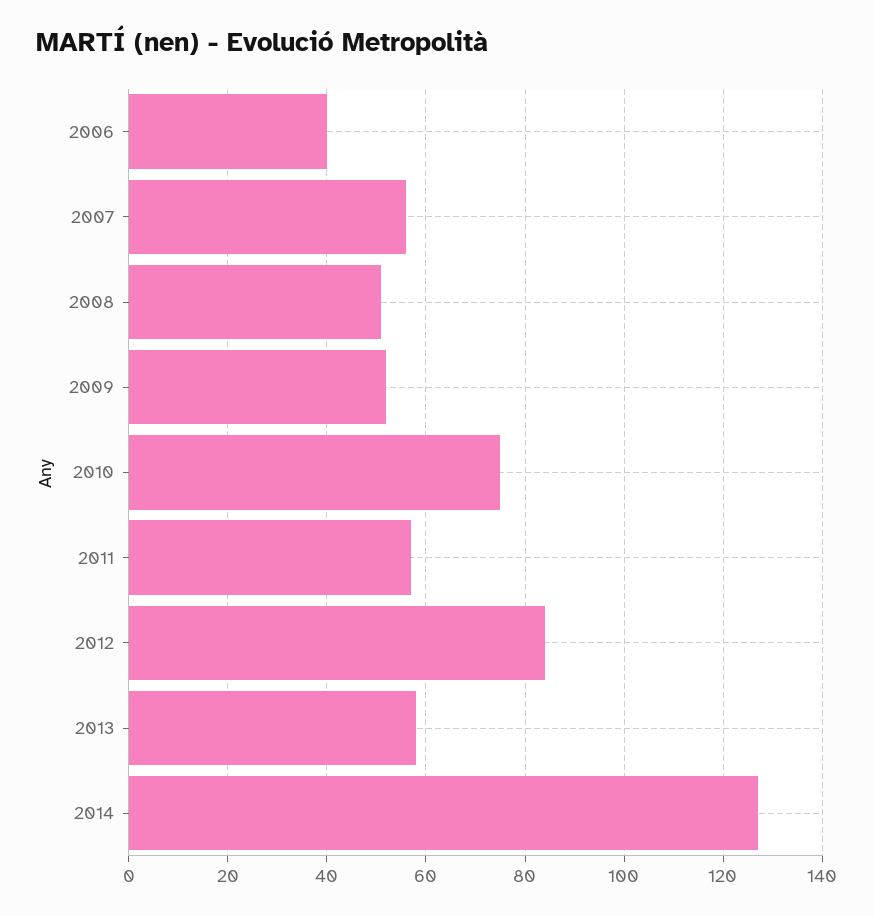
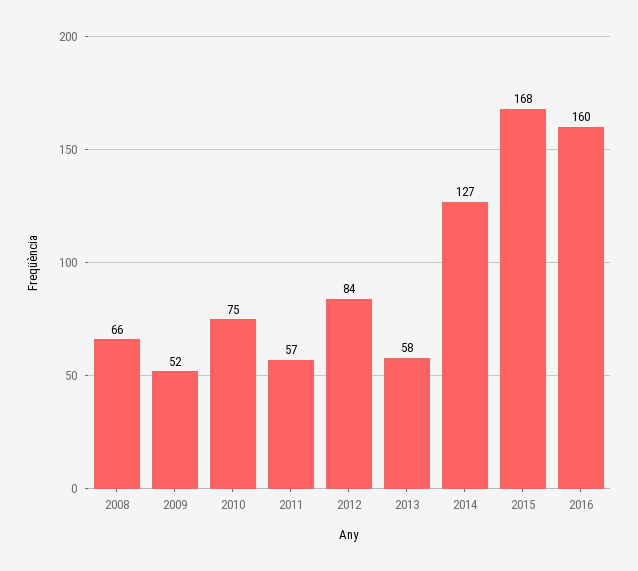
2006: 40 -> none
2007: 55 -> none
2008: 50 -> 66
2015: none -> 168
2016: none -> 160

